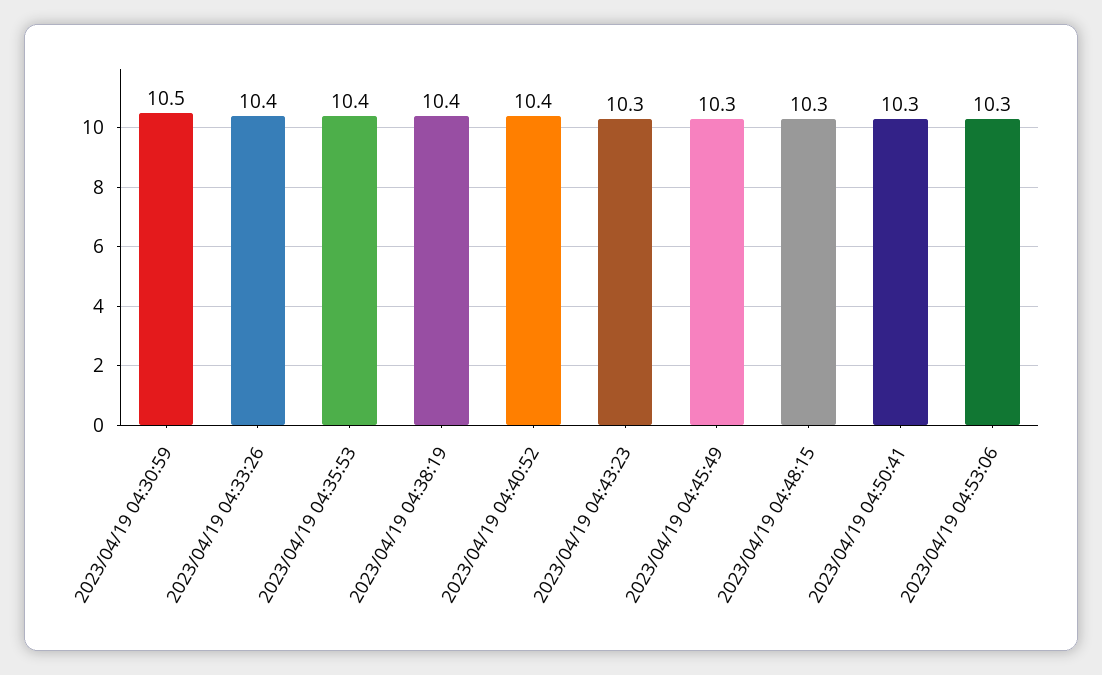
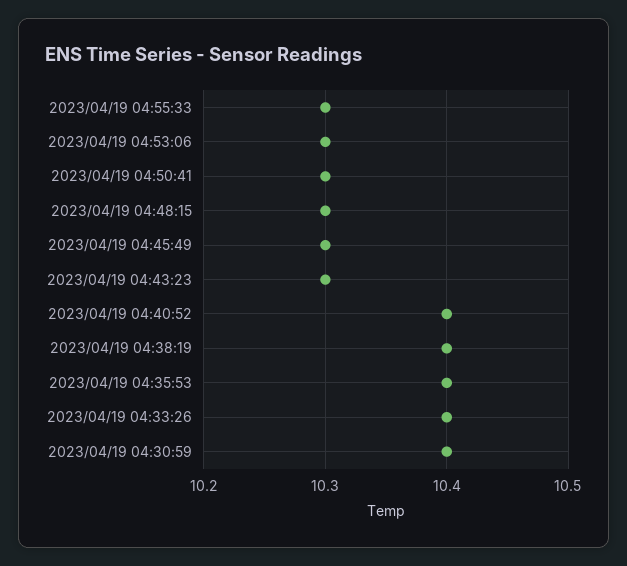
2023/04/19 04:30:59: 10.5 -> 10.4
2023/04/19 04:55:33: none -> 10.3

